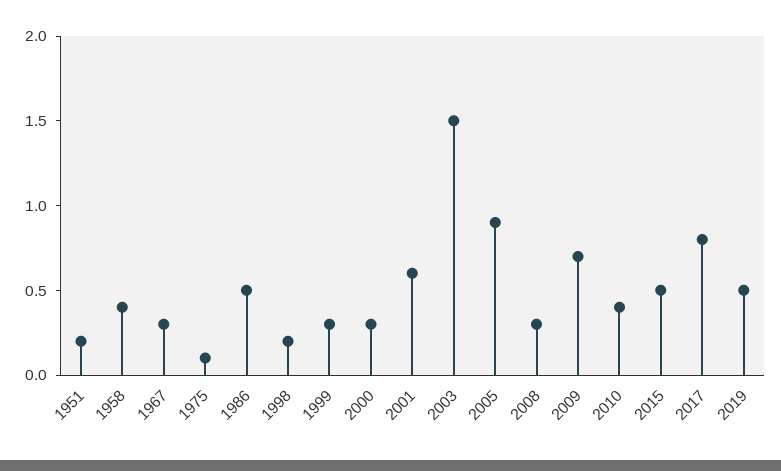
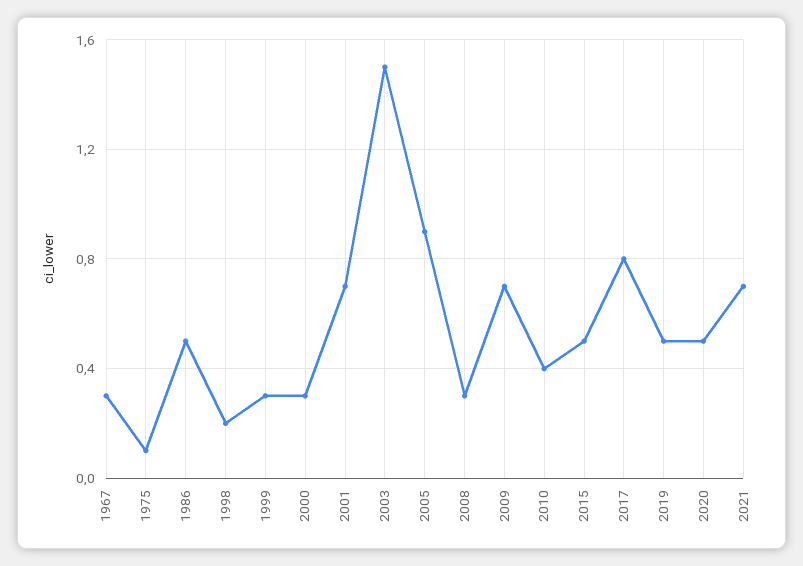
1951: 0.2 -> none
1958: 0.4 -> none
2001: 0.6 -> 0.7
2020: none -> 0.5
2021: none -> 0.7

